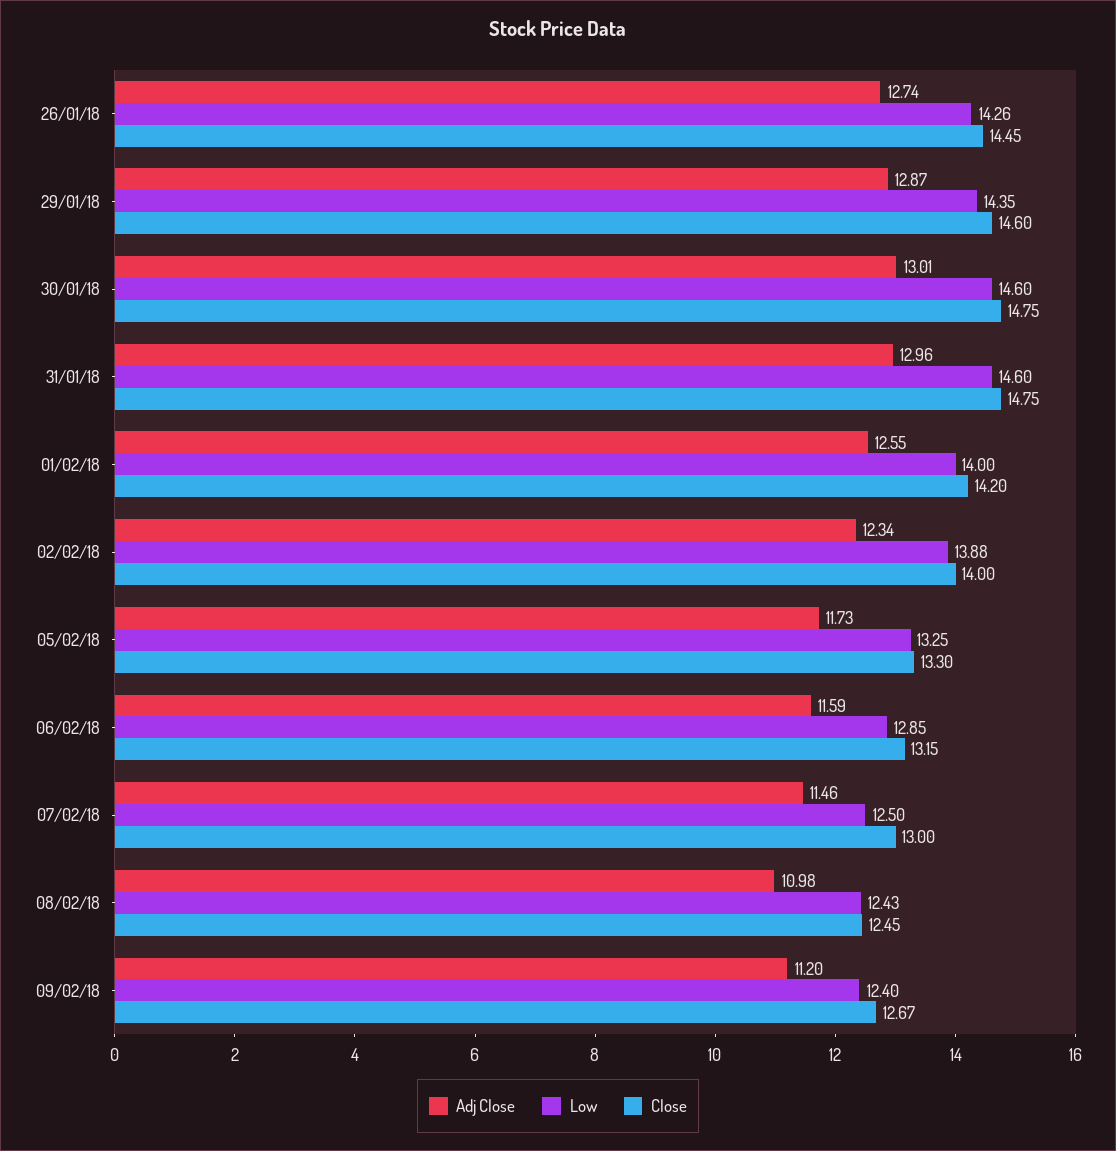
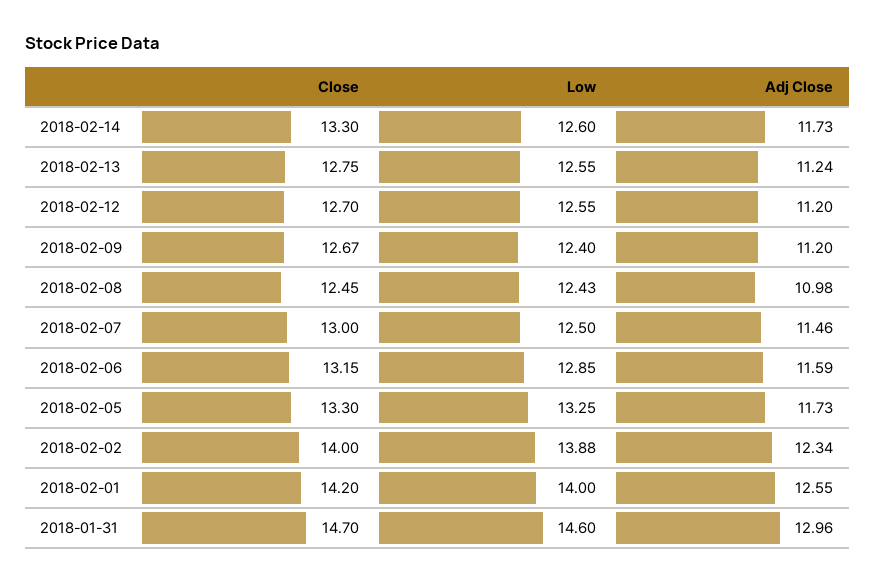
Adj Close, 26/01/18: 12.74 -> none
Low, 26/01/18: 14.26 -> none
Close, 26/01/18: 14.45 -> none
Adj Close, 29/01/18: 12.87 -> none
Low, 29/01/18: 14.35 -> none
Close, 29/01/18: 14.6 -> none
Adj Close, 30/01/18: 13.01 -> none
Low, 30/01/18: 14.6 -> none
Close, 30/01/18: 14.75 -> none
Close, 31/01/18: 14.75 -> 14.7
Close, 2018-02-14: none -> 13.3
Low, 2018-02-14: none -> 12.6
Adj Close, 2018-02-14: none -> 11.73
Close, 2018-02-13: none -> 12.75
Low, 2018-02-13: none -> 12.55
Adj Close, 2018-02-13: none -> 11.24
Close, 2018-02-12: none -> 12.7
Low, 2018-02-12: none -> 12.55
Adj Close, 2018-02-12: none -> 11.2

